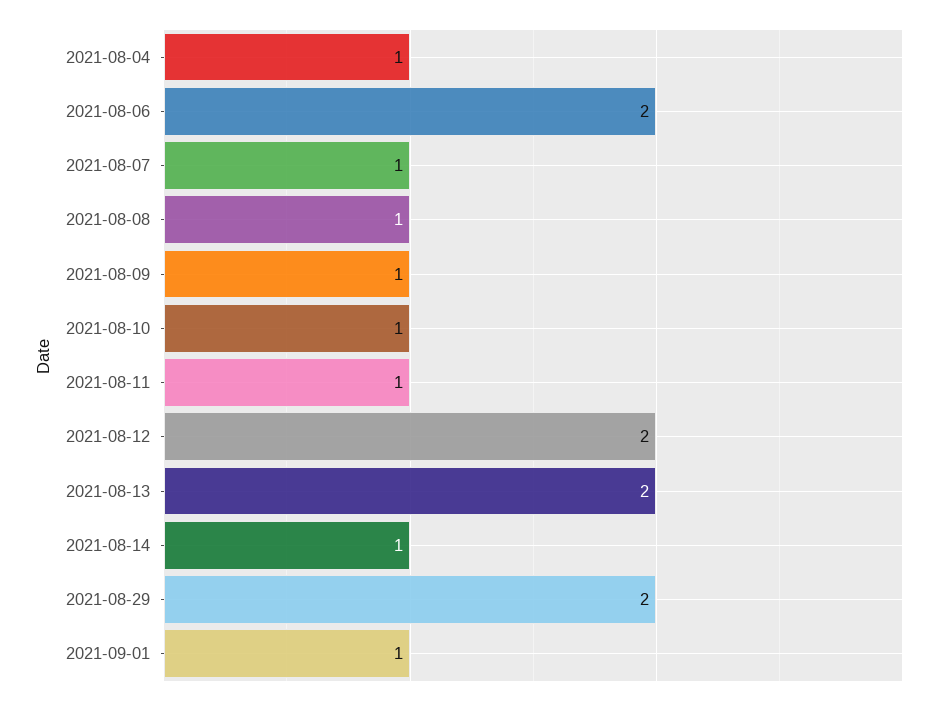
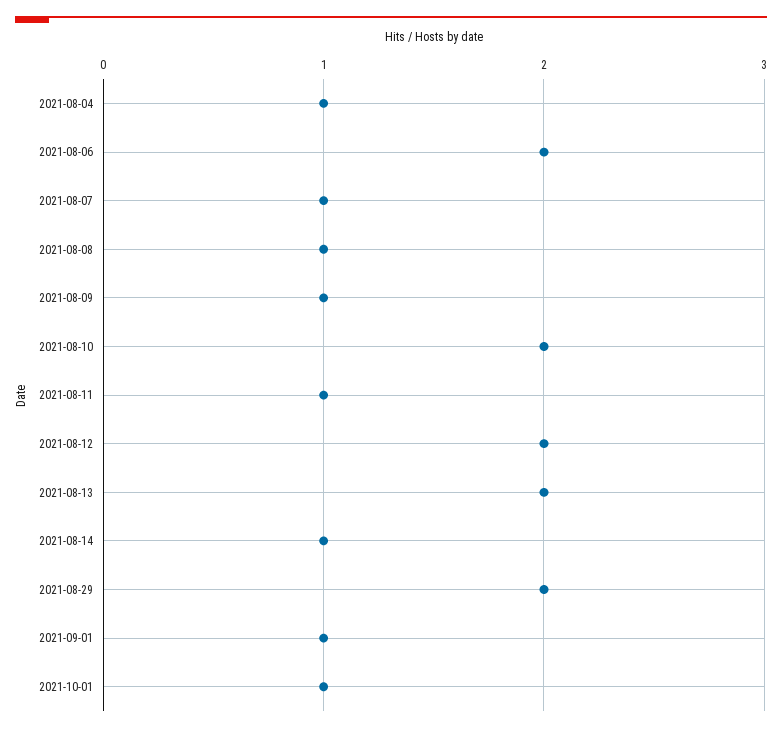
2021-08-10: 1 -> 2
2021-10-01: none -> 1

